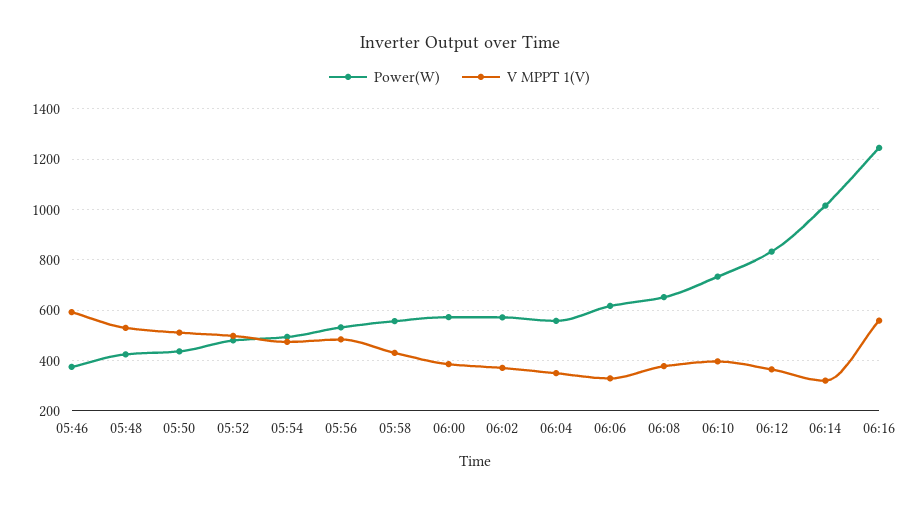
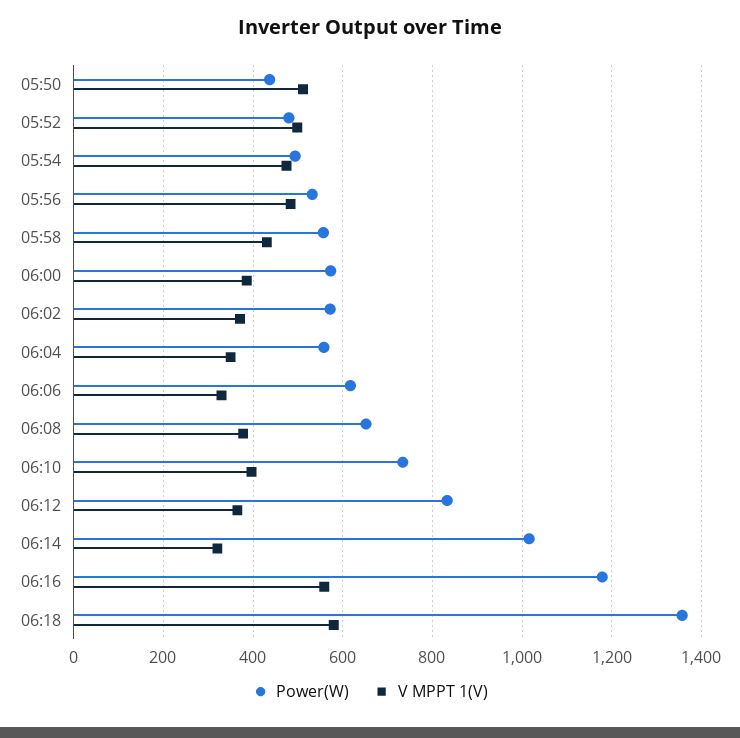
Power(W), 05:46: 375 -> none
V MPPT 1(V), 05:46: 600 -> none
Power(W), 05:48: 425 -> none
V MPPT 1(V), 05:48: 525 -> none
Power(W), 06:16: 1250 -> 1180
Power(W), 06:18: none -> 1360
V MPPT 1(V), 06:18: none -> 580

